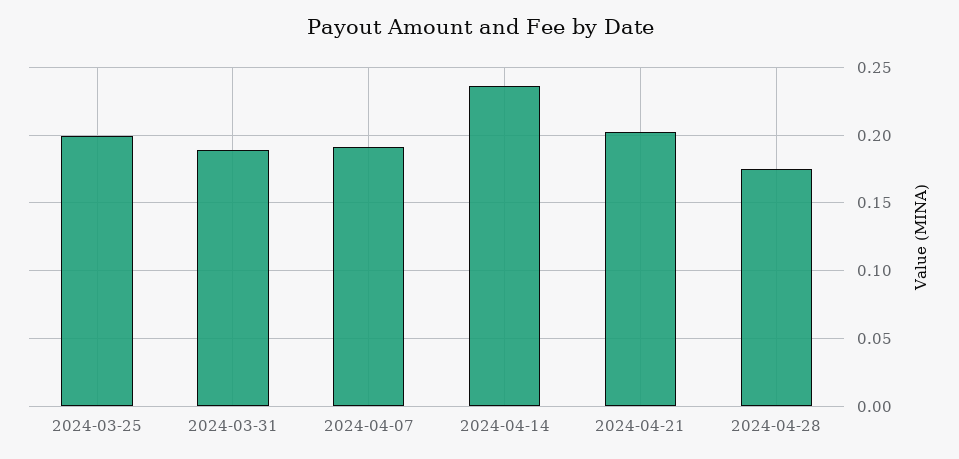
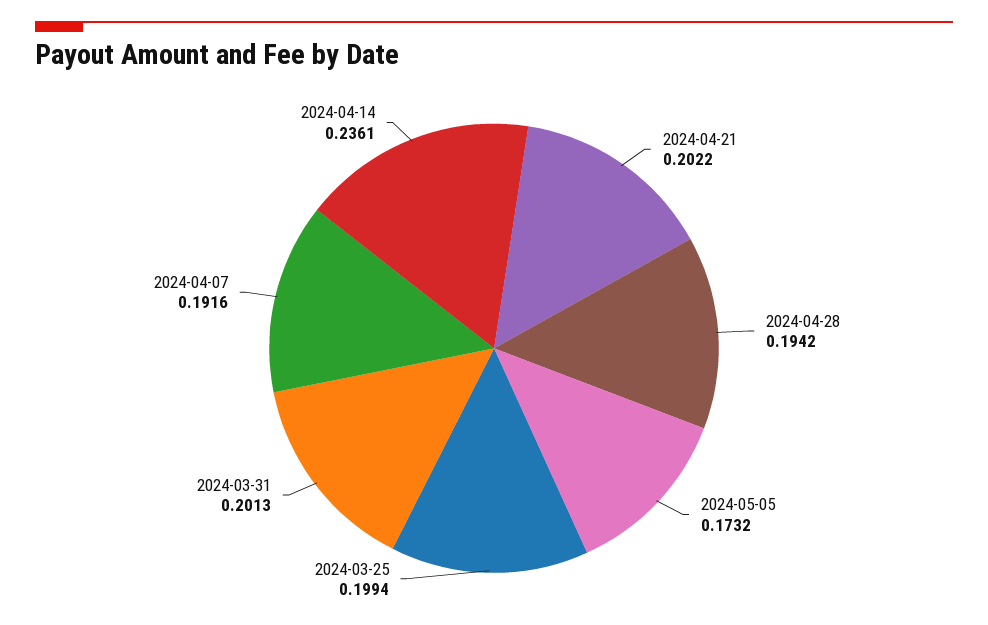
2024-03-31: 0.19 -> 0.2013
2024-04-28: 0.175 -> 0.1942
2024-05-05: none -> 0.1732

